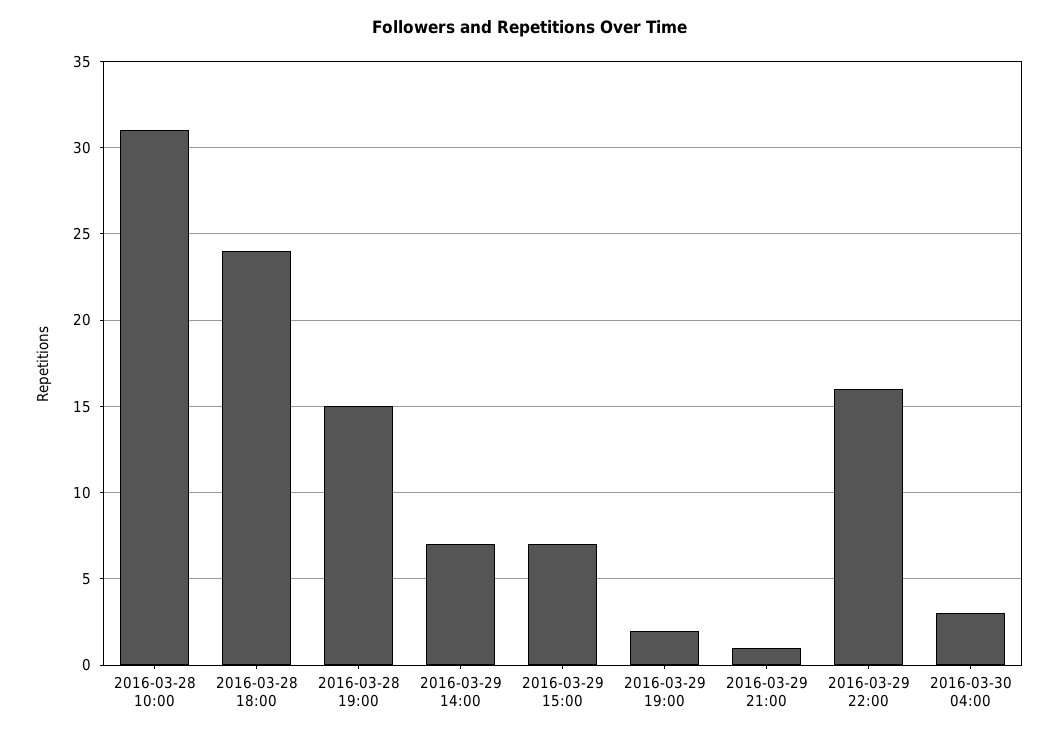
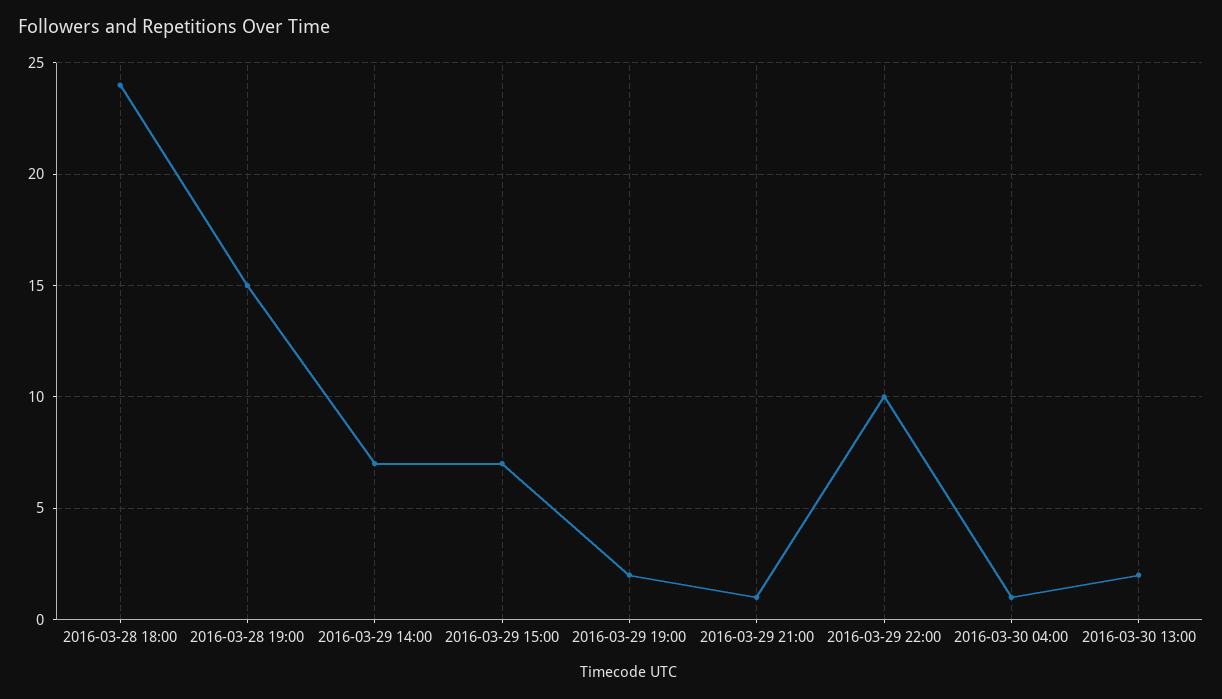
2016-03-28 10:00: 31 -> none
2016-03-29 22:00: 16 -> 10
2016-03-30 04:00: 3 -> 1
2016-03-30 13:00: none -> 2

